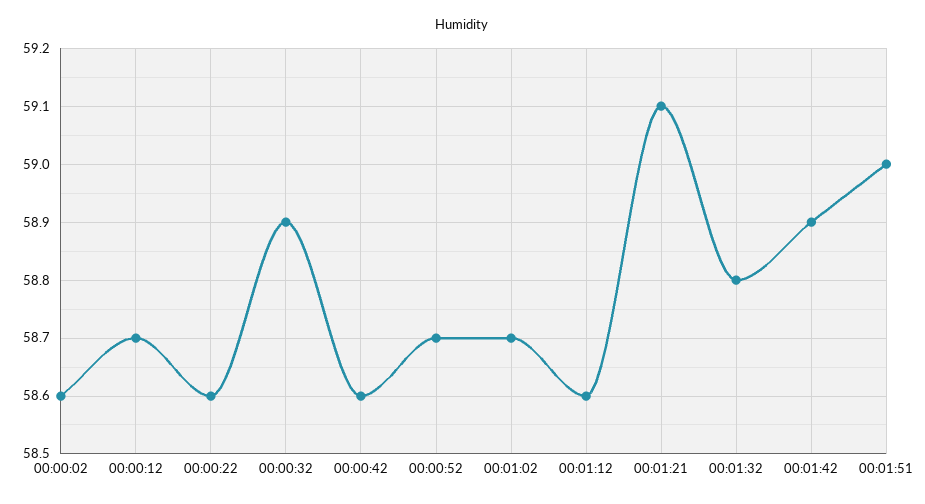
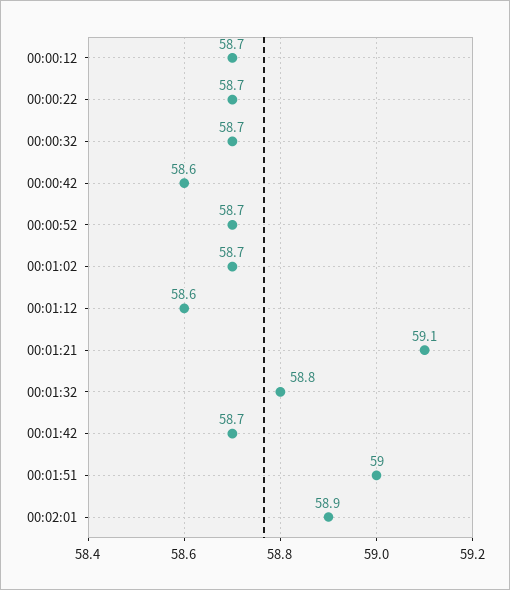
00:00:02: 58.6 -> none
00:00:22: 58.6 -> 58.7
00:00:32: 58.9 -> 58.7
00:01:42: 58.9 -> 58.7
00:02:01: none -> 58.9

